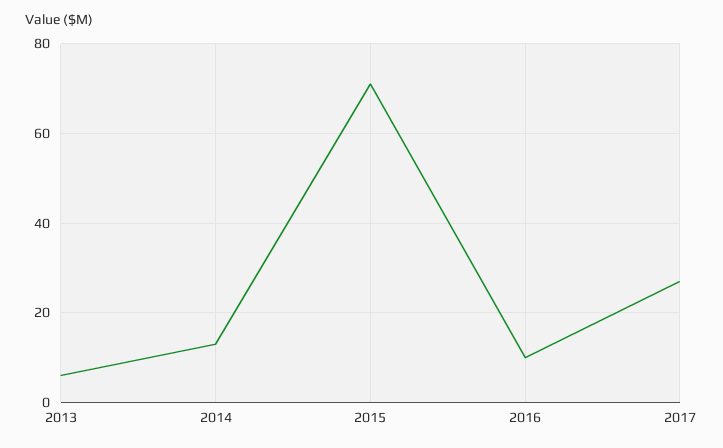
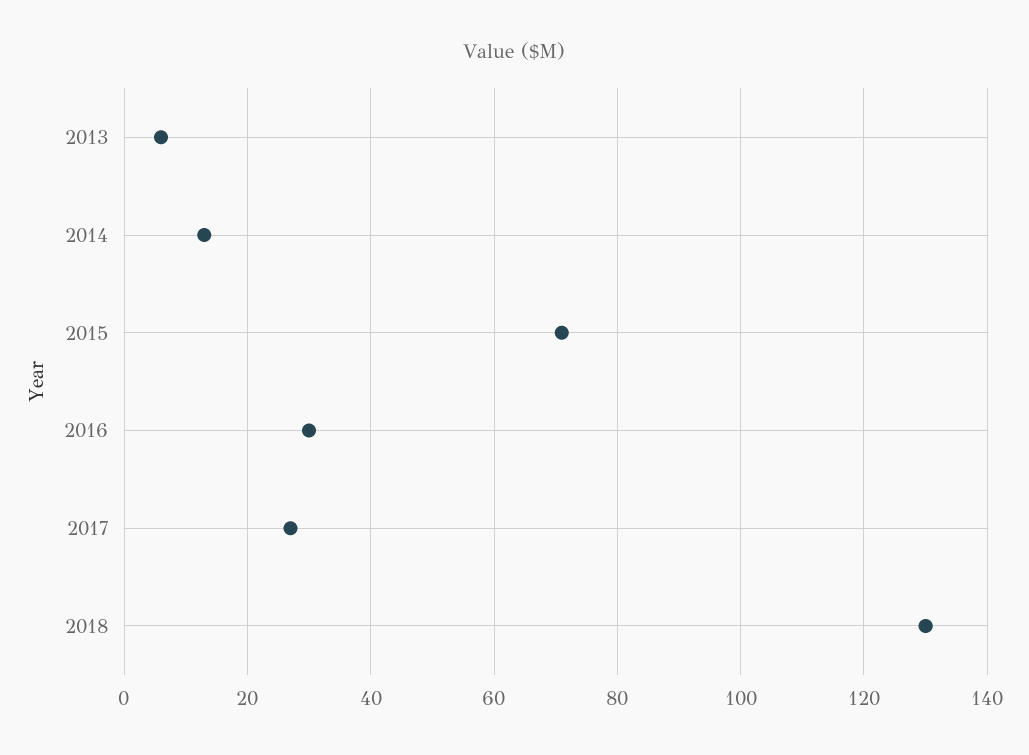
2016: 10 -> 30
2018: none -> 130

